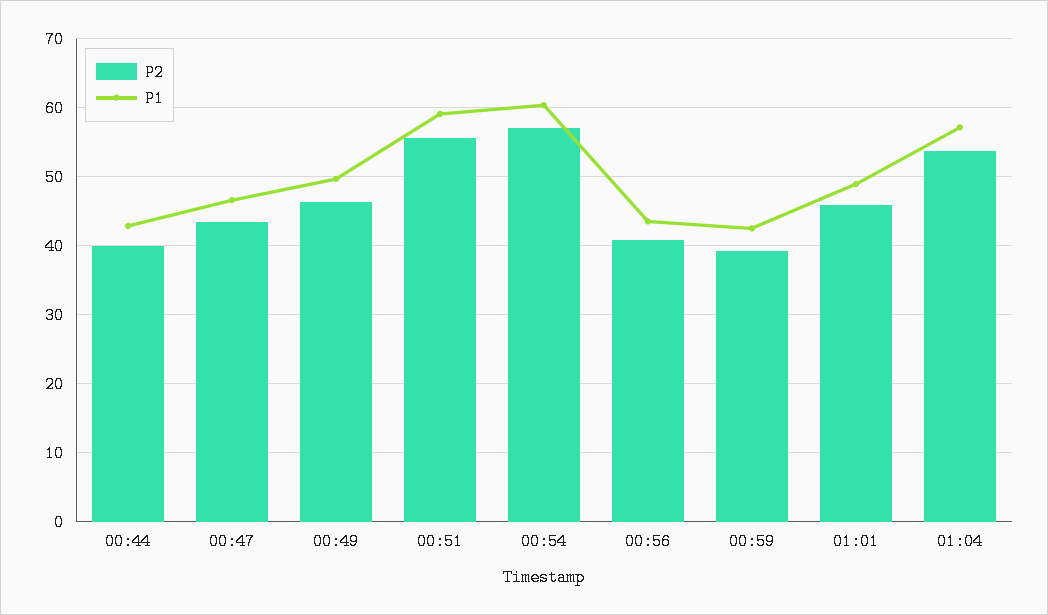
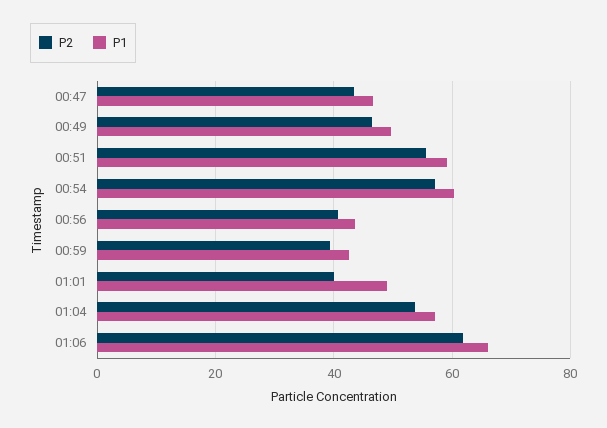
P2, 00:44: 40 -> none
P1, 00:44: 43 -> none
P2, 01:01: 46 -> 40
P2, 01:06: none -> 62
P1, 01:06: none -> 66

